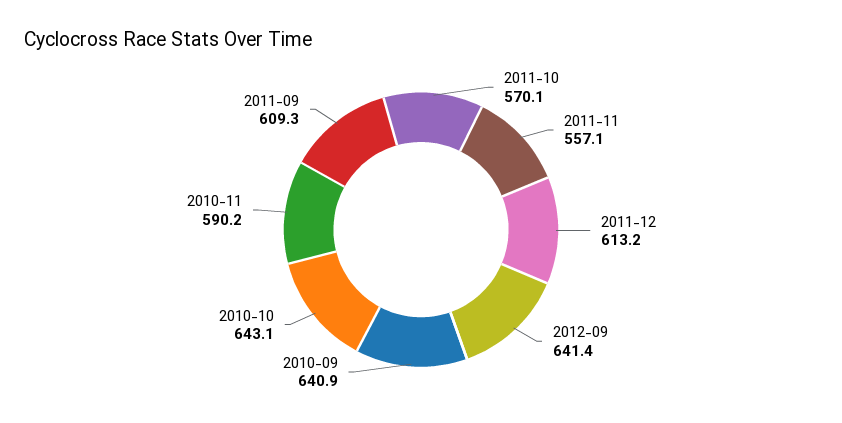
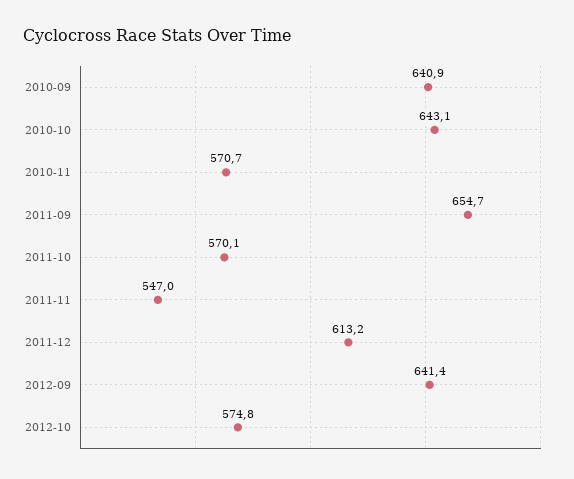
2011-11: 557.1 -> 547
2010-11: 590.2 -> 570.7
2011-09: 609.3 -> 654.7
2012-10: none -> 574.8

